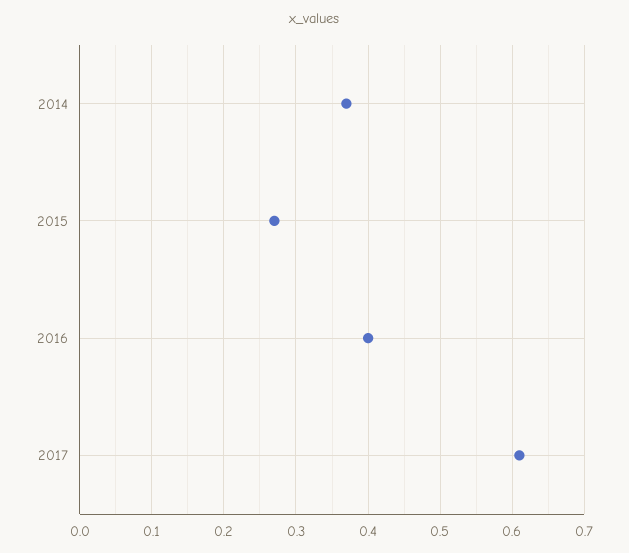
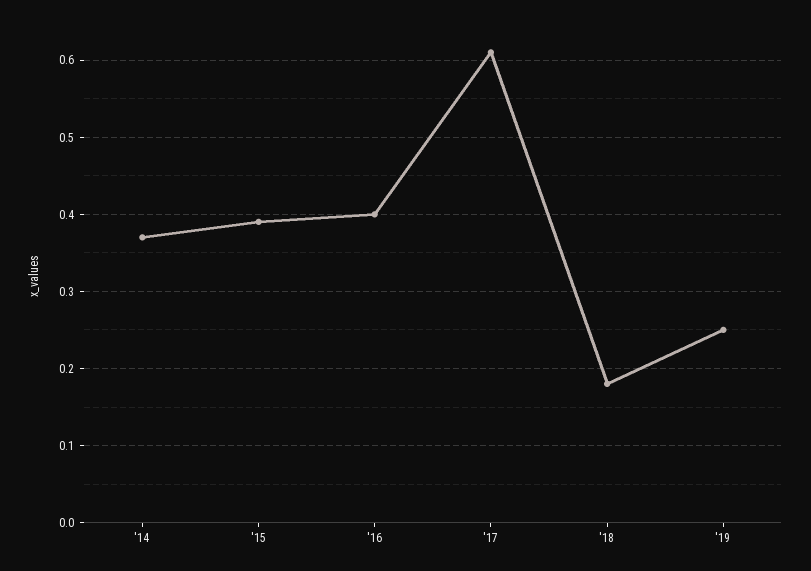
2015: 0.27 -> 0.39
'18: none -> 0.18
'19: none -> 0.25

